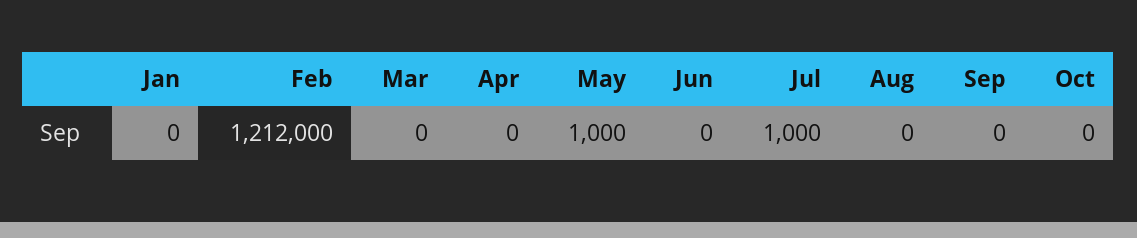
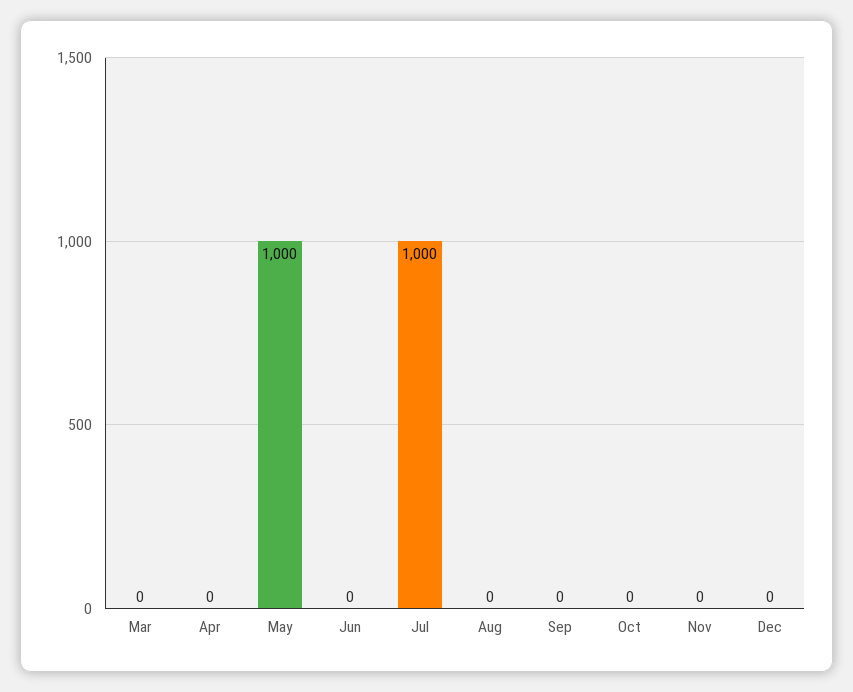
Jan: 0 -> none
Feb: 1212000 -> none
Nov: none -> 0
Dec: none -> 0

